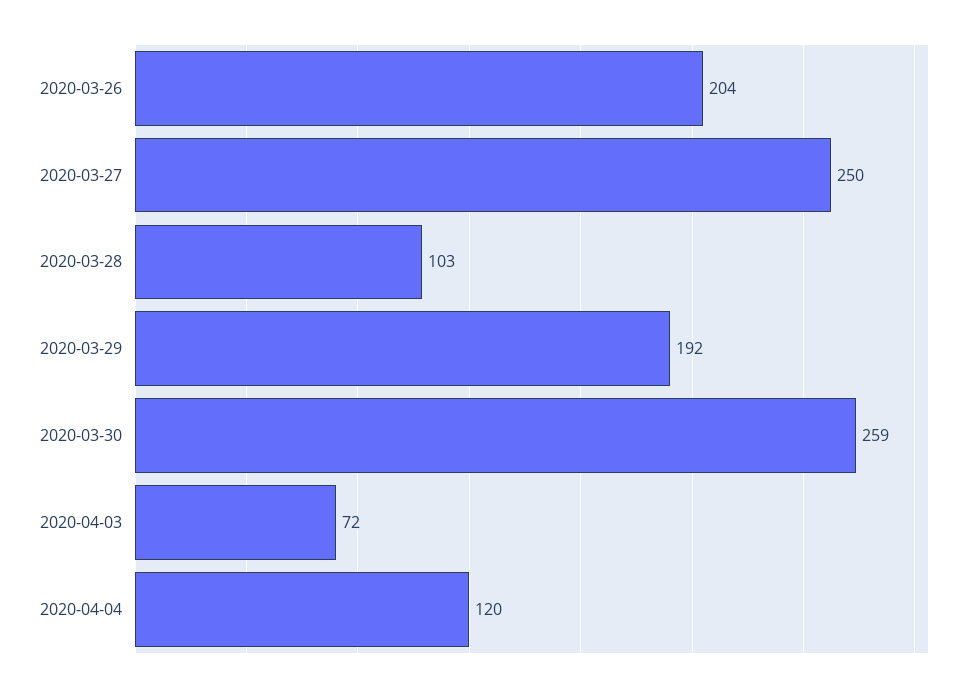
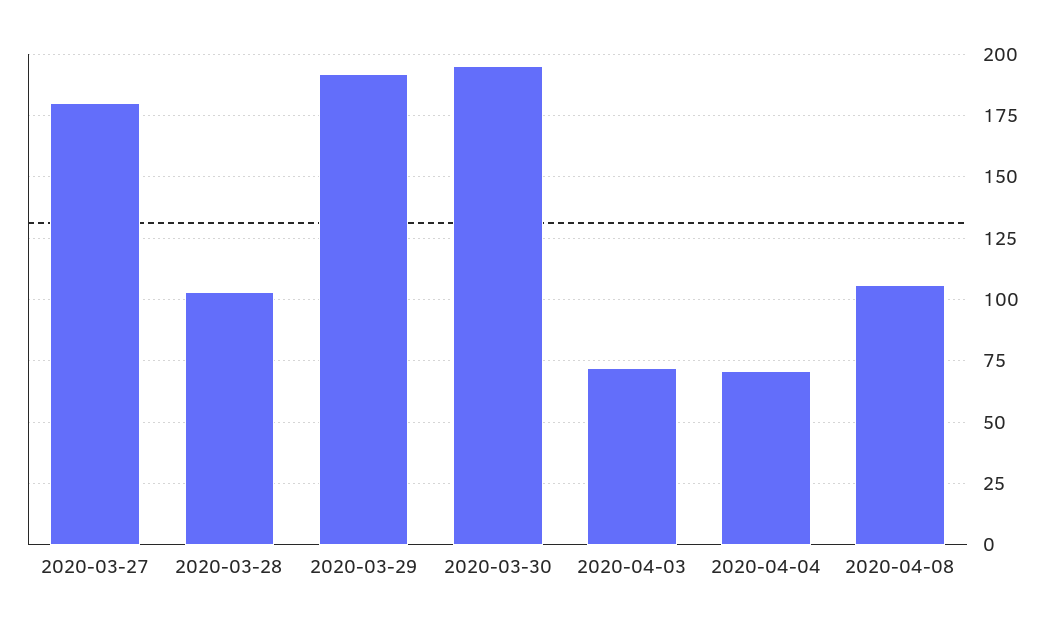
2020-03-26: 204 -> none
2020-03-27: 250 -> 180
2020-03-30: 259 -> 195
2020-04-04: 120 -> 70
2020-04-08: none -> 105

